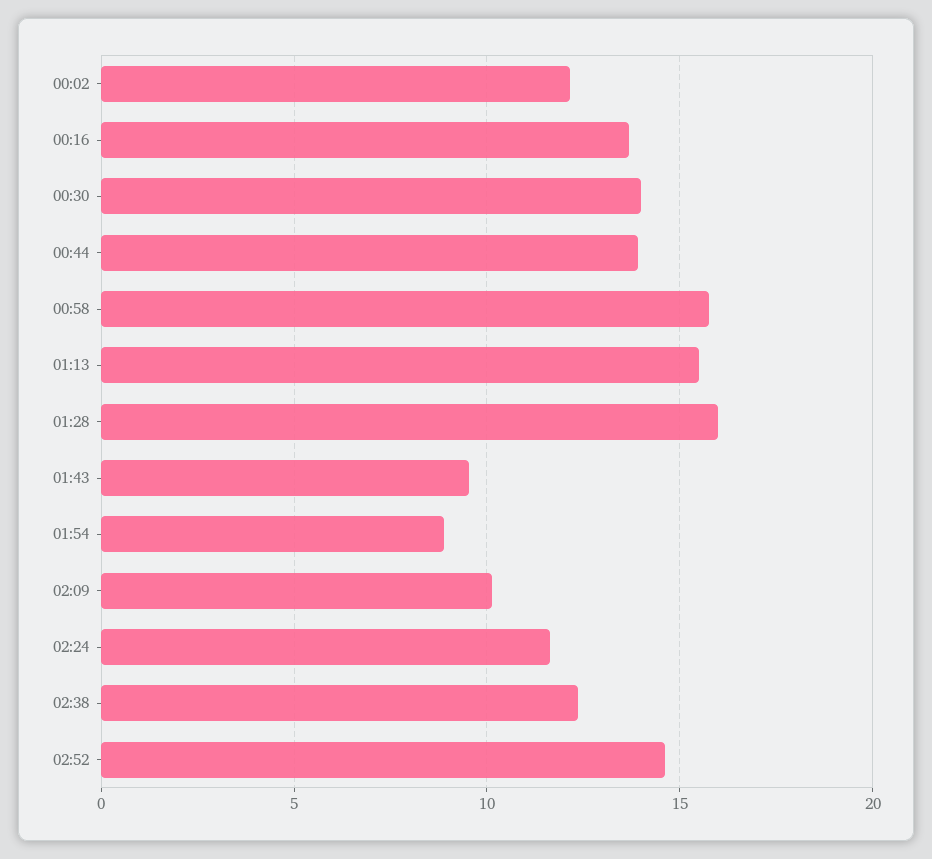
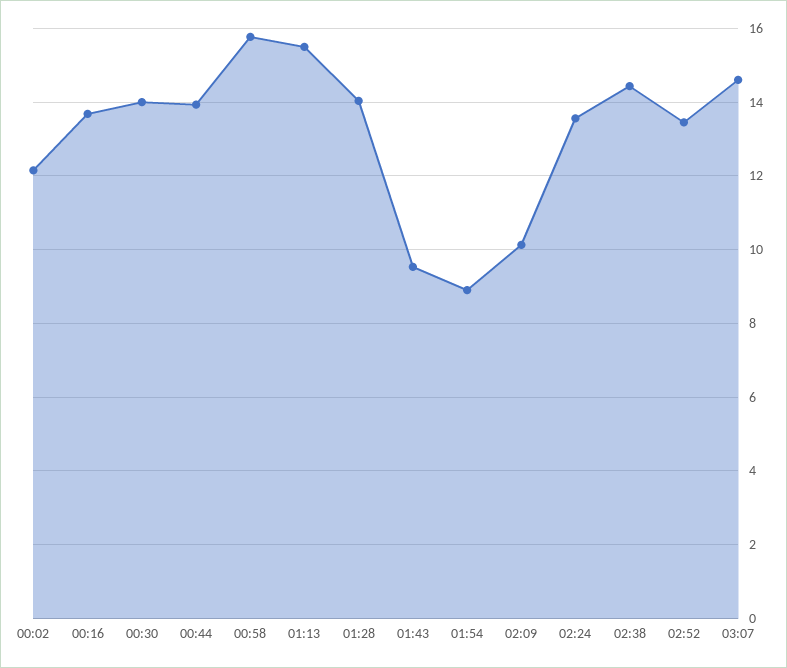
01:28: 16 -> 14
02:24: 11.5 -> 13.6
02:38: 12.5 -> 14.4
02:52: 14.5 -> 13.4
03:07: none -> 14.6

